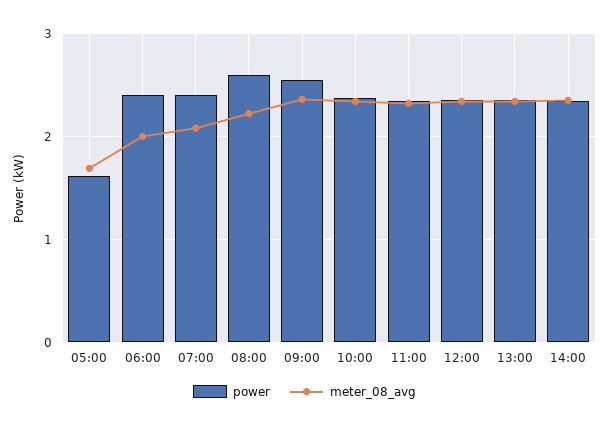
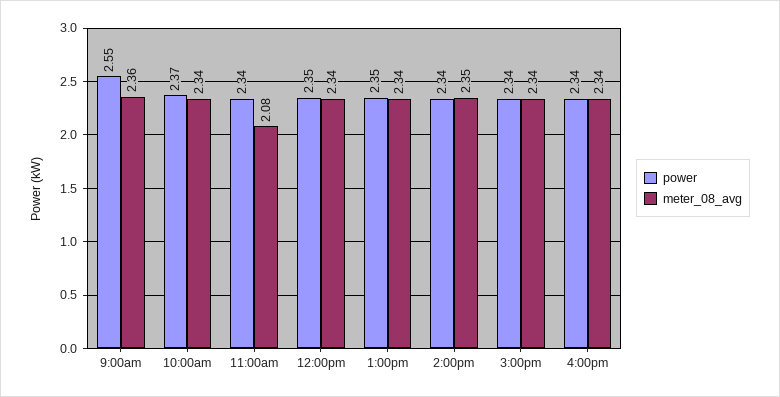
power, 05:00: 1.6 -> none
meter_08_avg, 05:00: 1.7 -> none
power, 06:00: 2.4 -> none
meter_08_avg, 06:00: 2 -> none
power, 07:00: 2.4 -> none
meter_08_avg, 07:00: 2.1 -> none
power, 08:00: 2.6 -> none
meter_08_avg, 08:00: 2.2 -> none
meter_08_avg, 11:00: 2.3 -> 2.08
power, 3:00pm: none -> 2.34
meter_08_avg, 3:00pm: none -> 2.34
power, 4:00pm: none -> 2.34
meter_08_avg, 4:00pm: none -> 2.34

